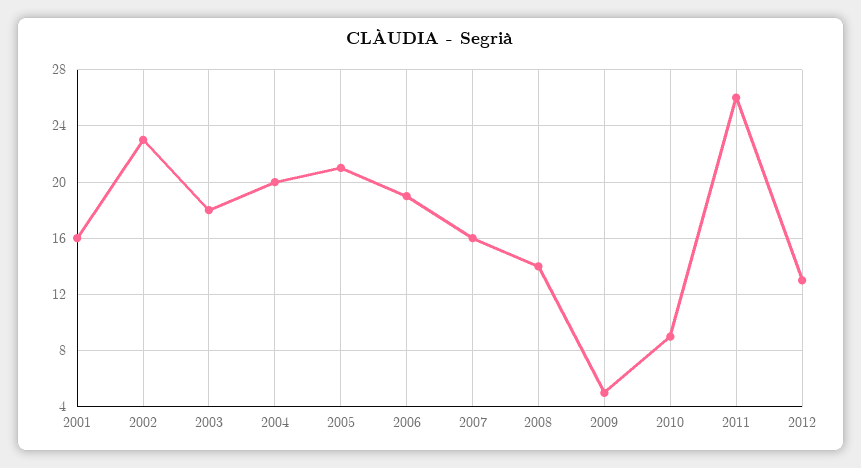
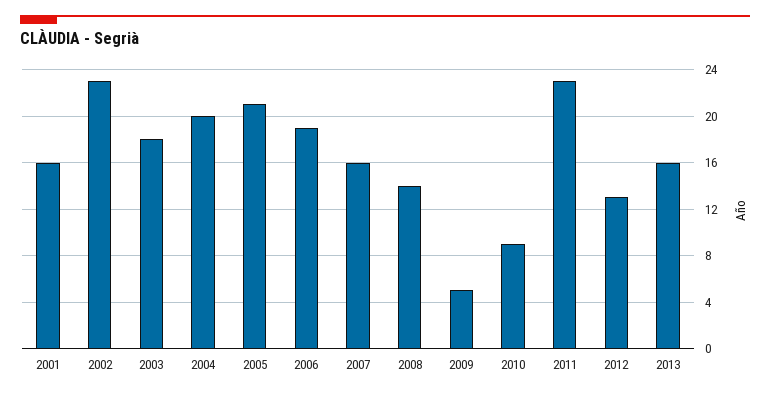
2011: 26 -> 23
2013: none -> 16

